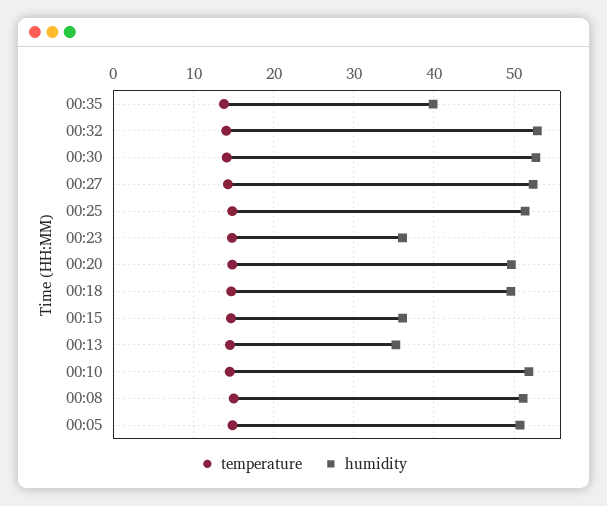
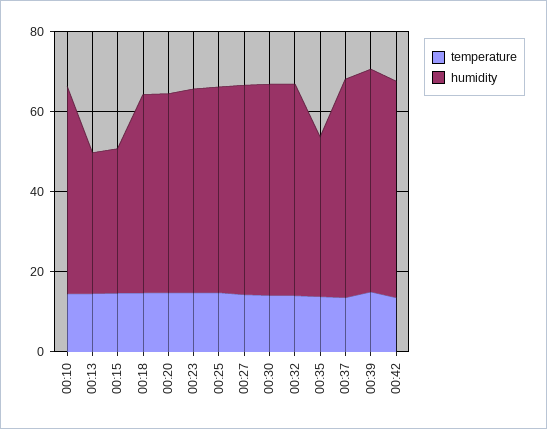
humidity, 00:23: 36 -> 50
temperature, 00:08: 15 -> none
humidity, 00:08: 51 -> none
temperature, 00:05: 15 -> none
humidity, 00:05: 51 -> none
temperature, 00:37: none -> 15
humidity, 00:37: none -> 55
temperature, 00:39: none -> 15
humidity, 00:39: none -> 55
temperature, 00:42: none -> 15
humidity, 00:42: none -> 55

